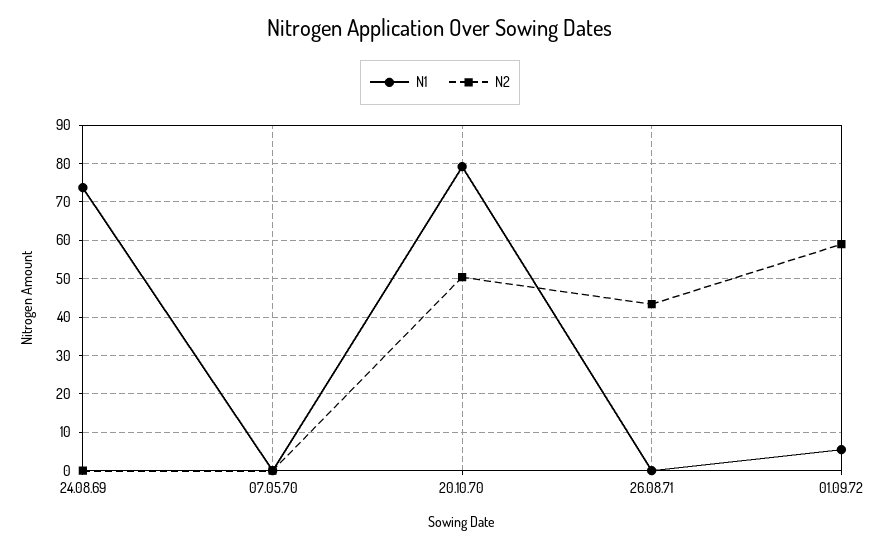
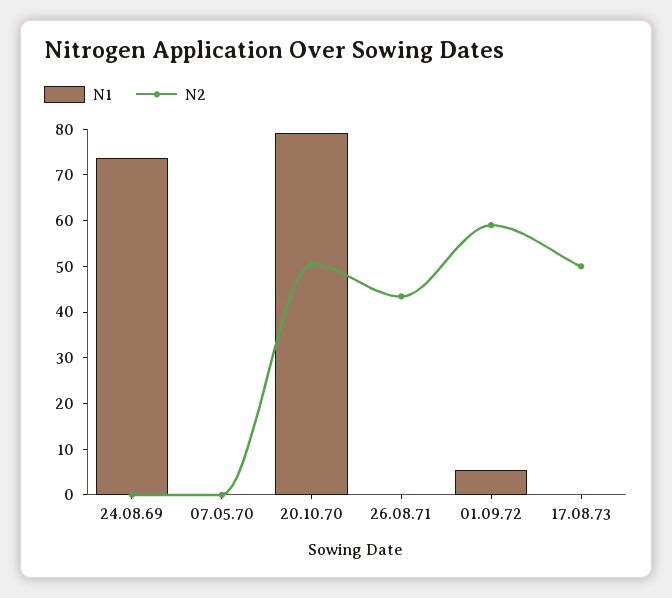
N1, 17.08.73: none -> 0
N2, 17.08.73: none -> 50

